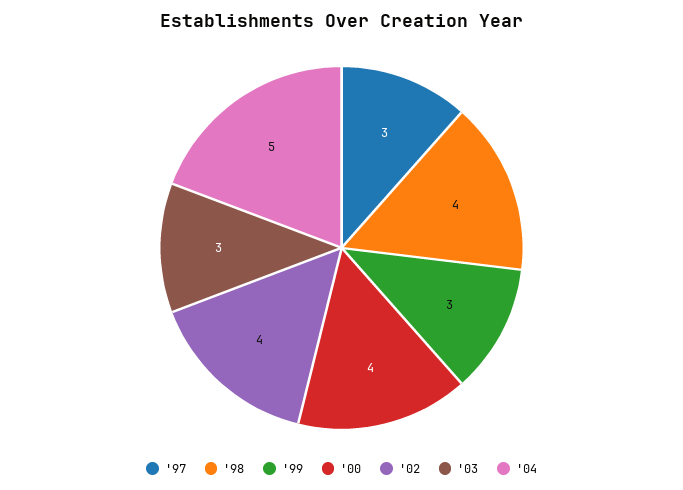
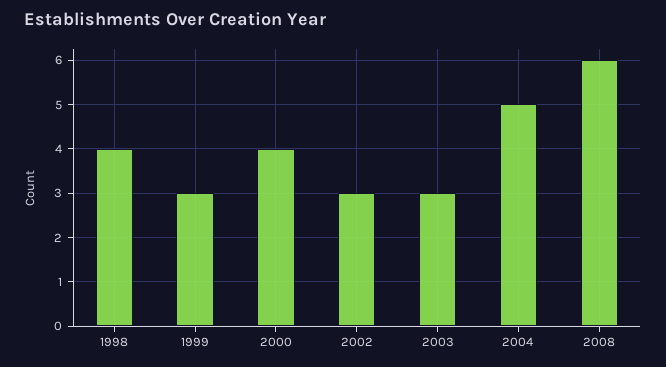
'97: 3 -> none
'02: 4 -> 3
2008: none -> 6

